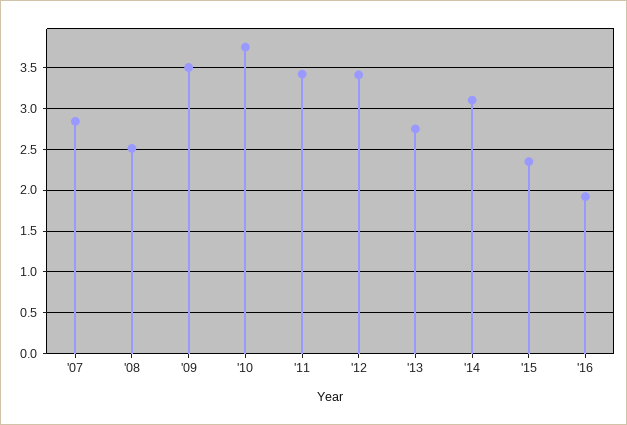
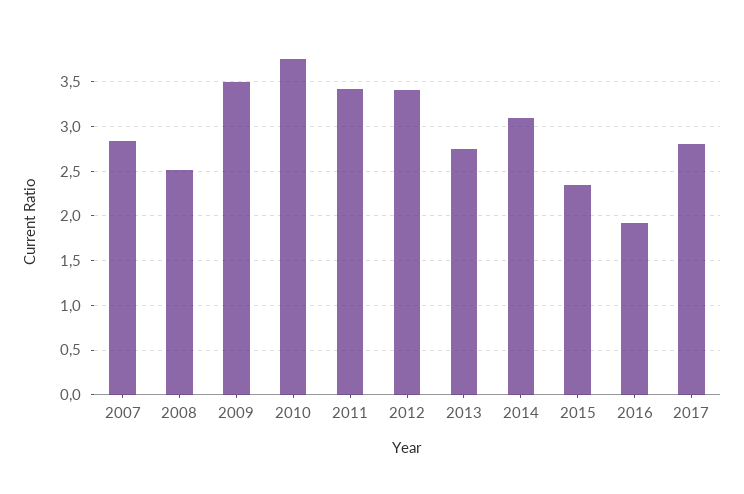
2017: none -> 2.8

